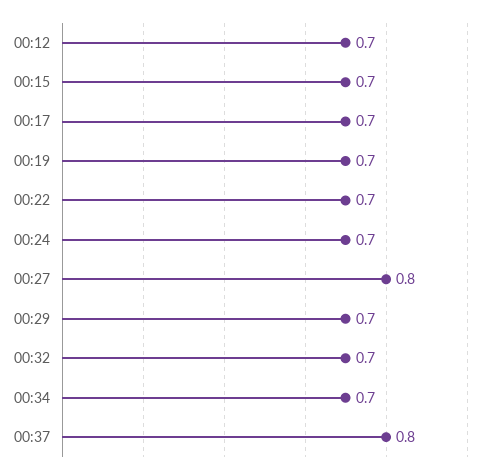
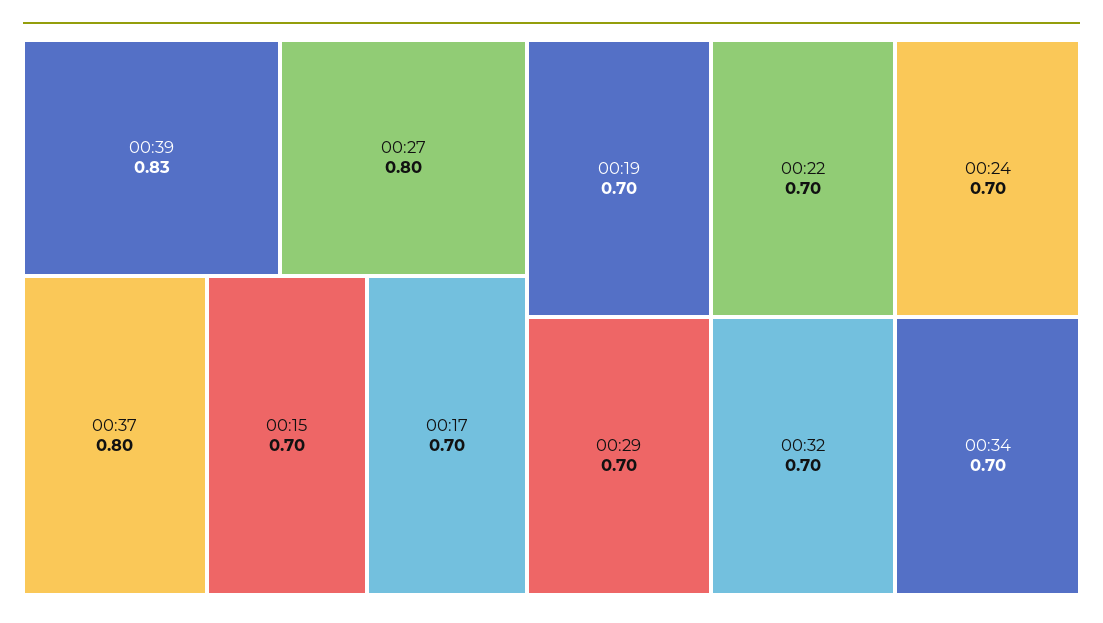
00:12: 0.7 -> none
00:39: none -> 0.83

